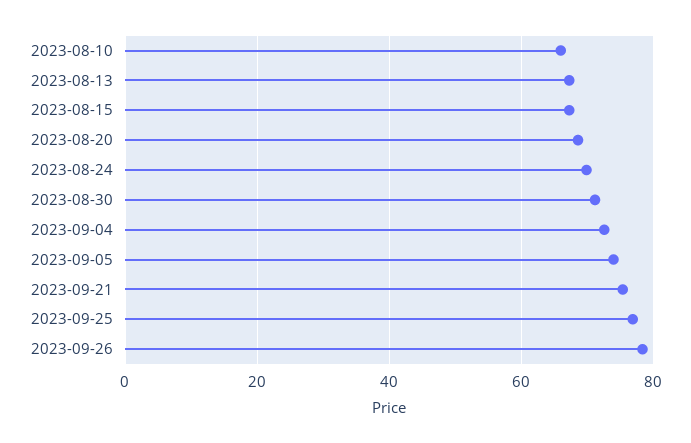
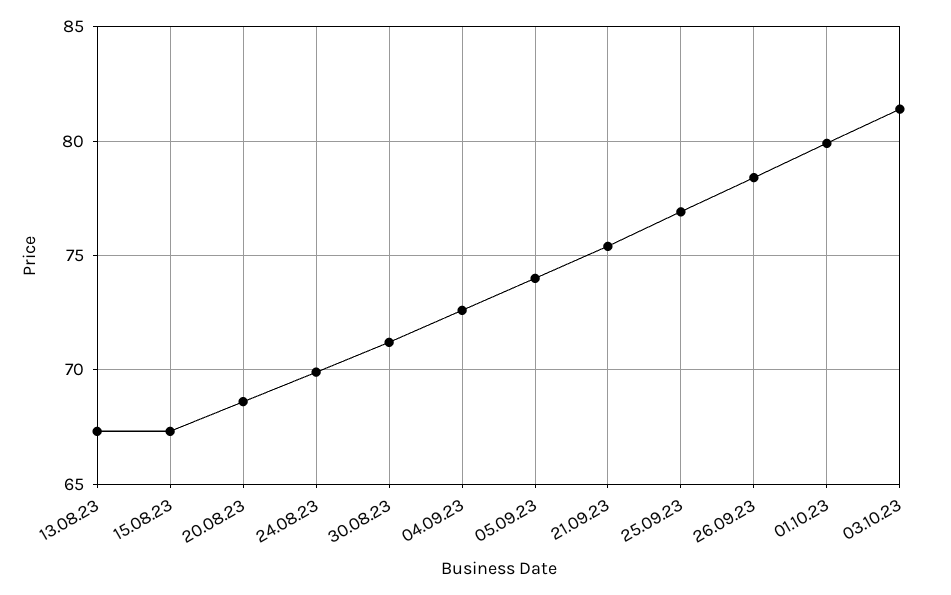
2023-08-10: 66 -> none
01.10.23: none -> 80
03.10.23: none -> 81.5

